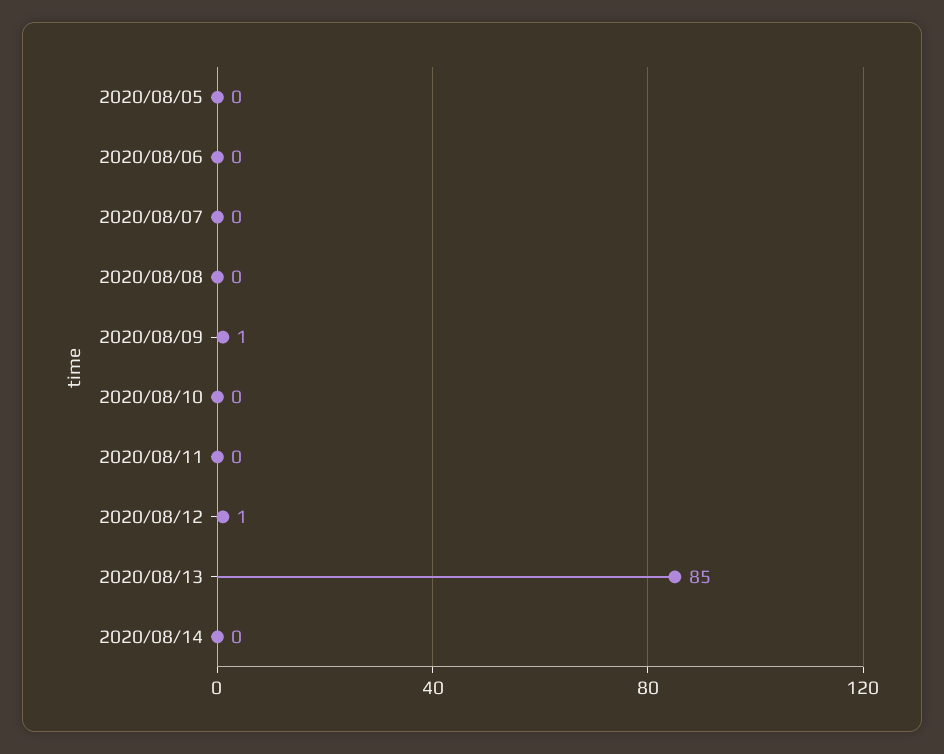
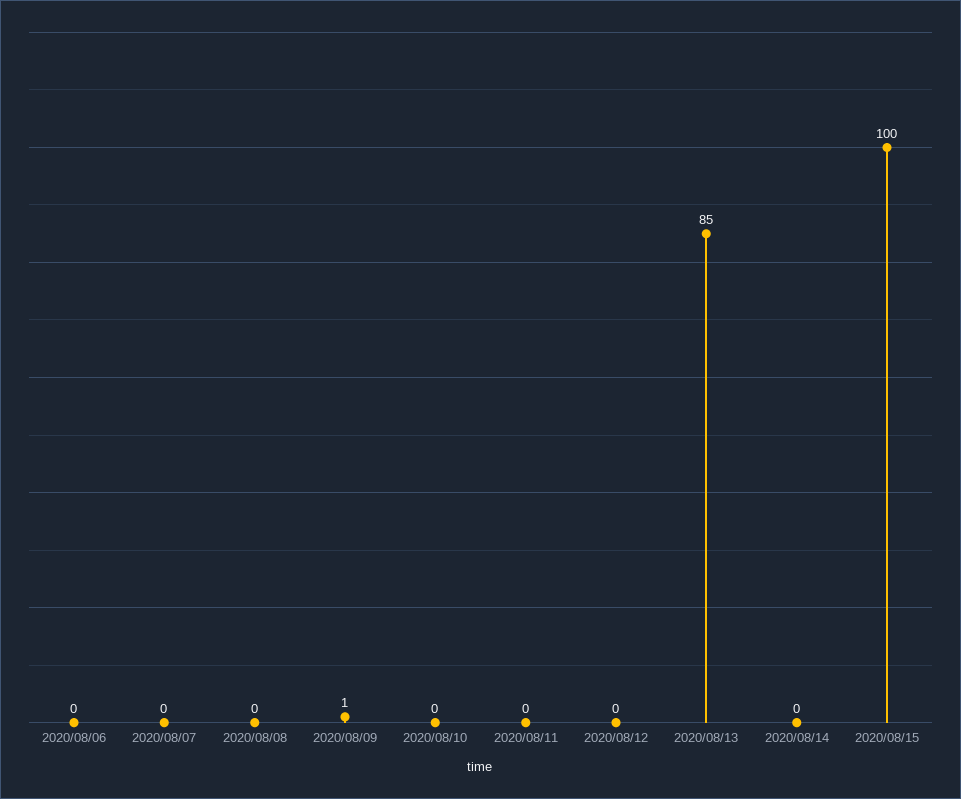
2020/08/05: 0 -> none
2020/08/12: 1 -> 0
2020/08/15: none -> 100

